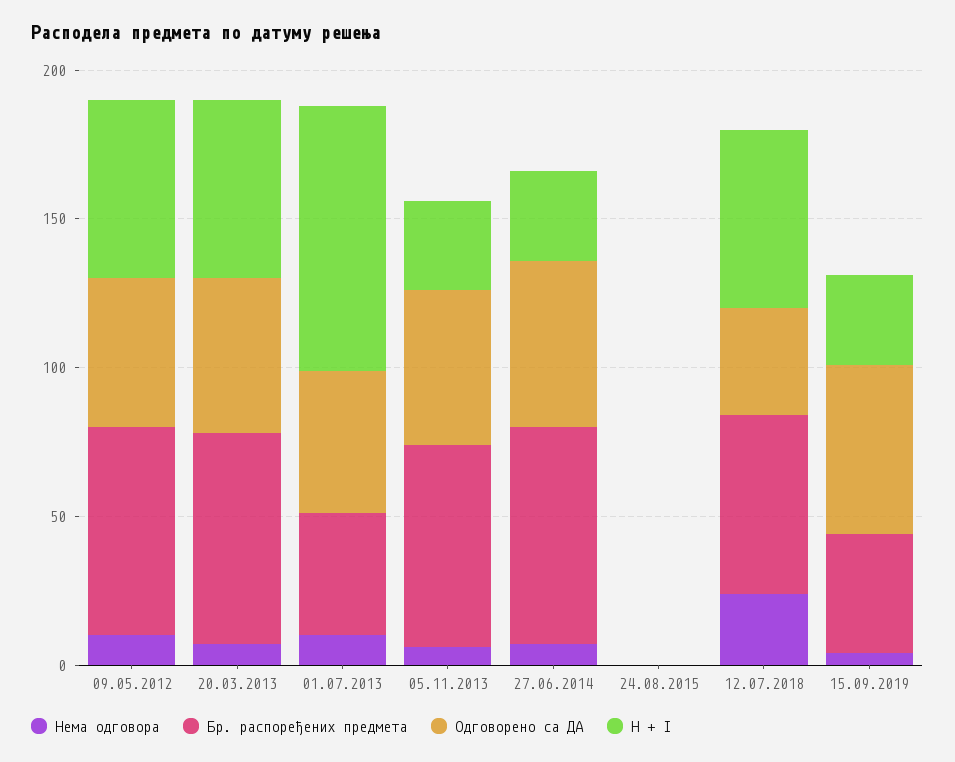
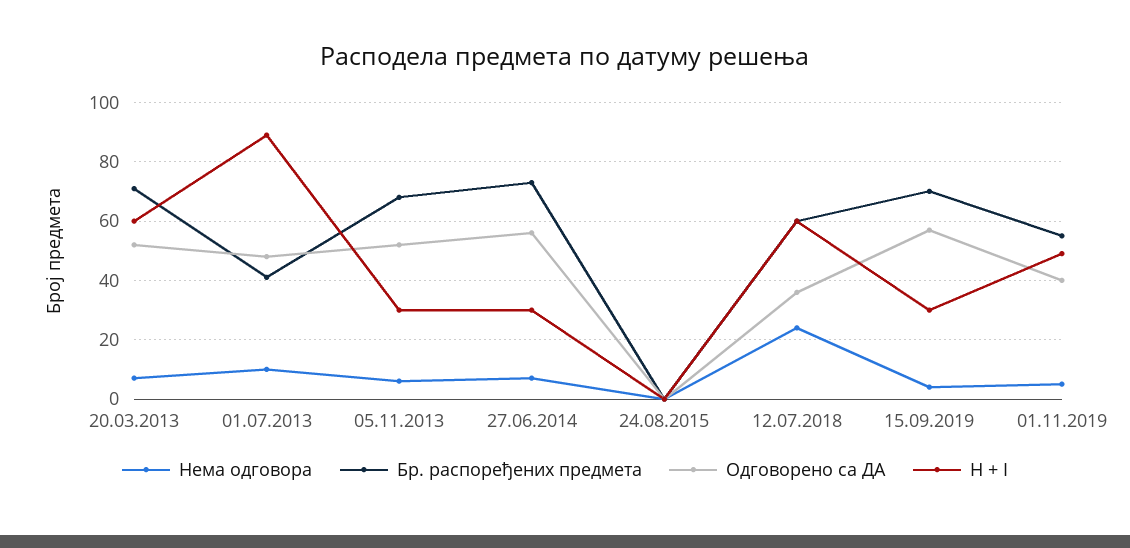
Нема одговора, 09.05.2012: 10 -> none
Бр. распоређених предмета, 09.05.2012: 70 -> none
Одговорено са ДА, 09.05.2012: 50 -> none
H + I, 09.05.2012: 60 -> none
Бр. распоређених предмета, 15.09.2019: 40 -> 70
Нема одговора, 01.11.2019: none -> 5
Бр. распоређених предмета, 01.11.2019: none -> 55
Одговорено са ДА, 01.11.2019: none -> 40
H + I, 01.11.2019: none -> 50

